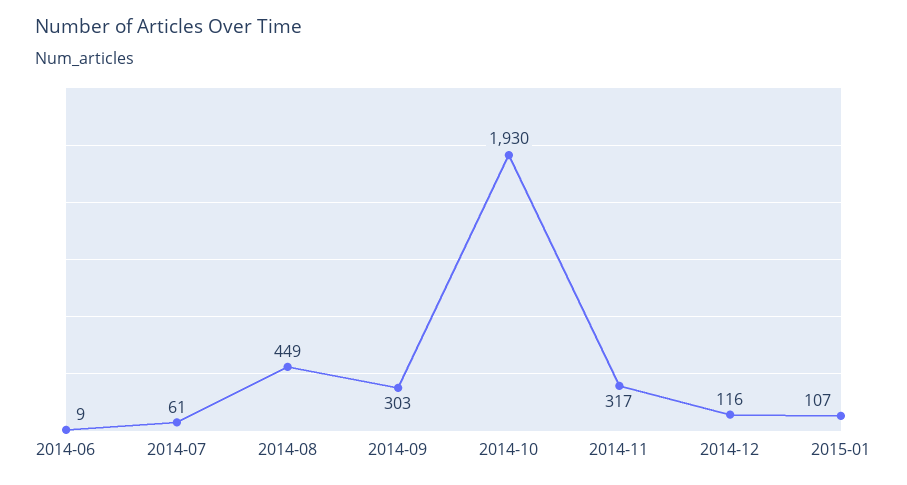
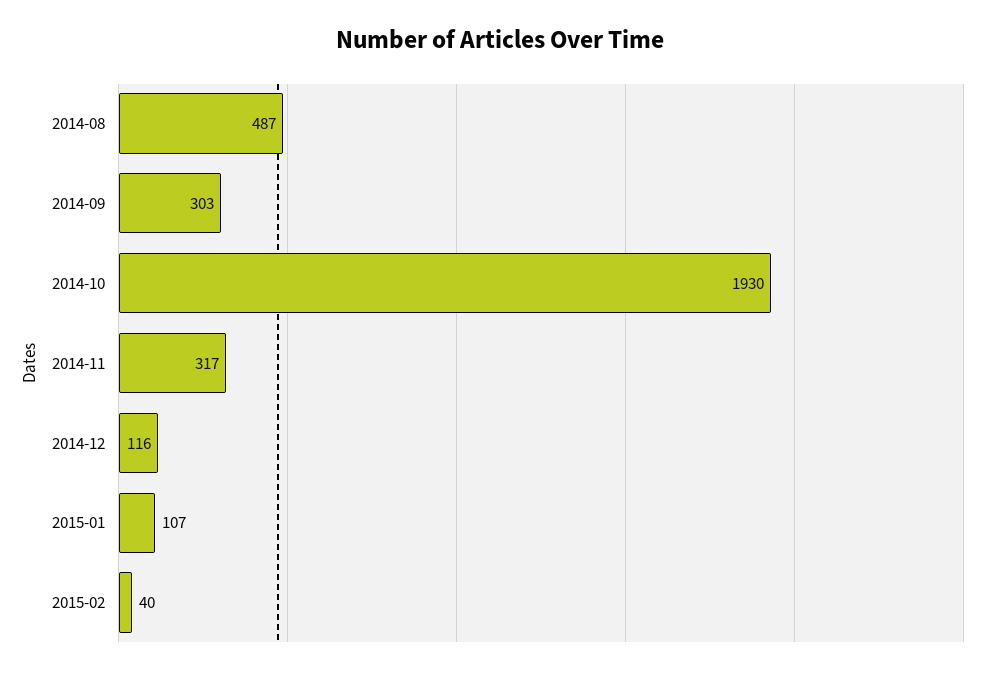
2014-06: 9 -> none
2014-07: 61 -> none
2014-08: 449 -> 487
2015-02: none -> 40

